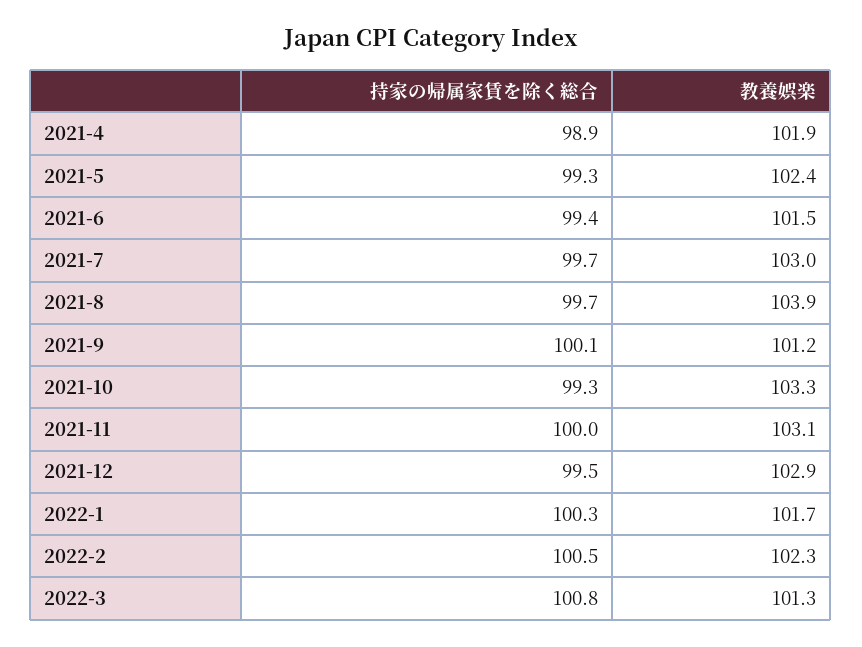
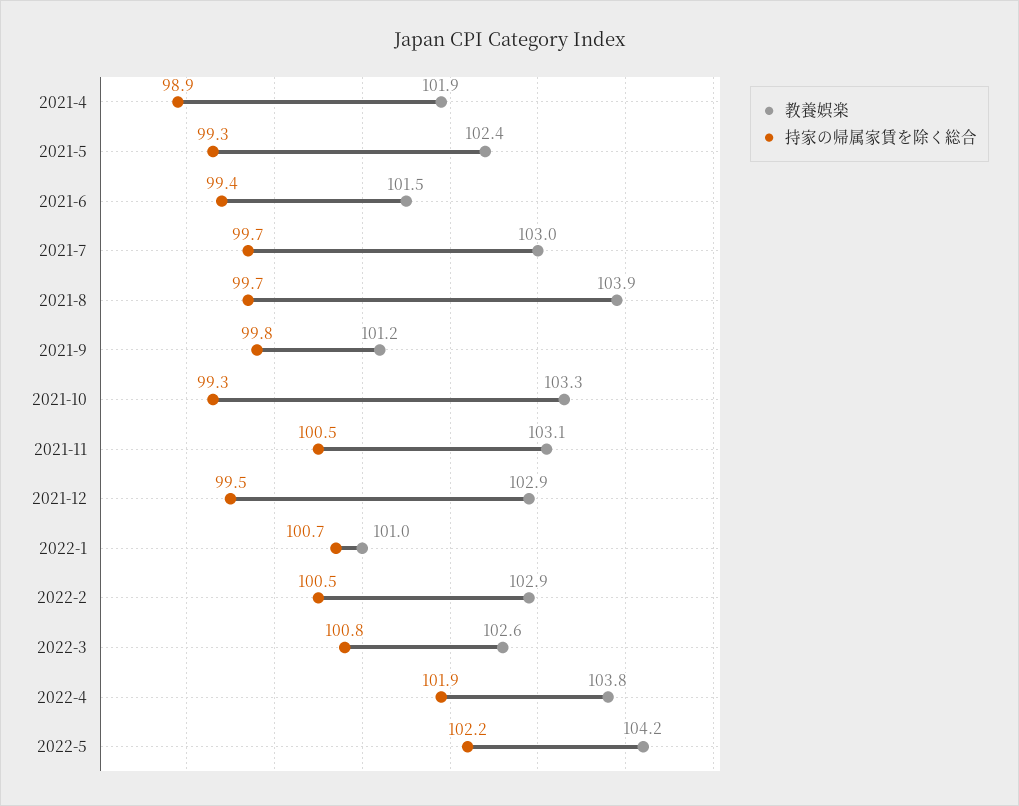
持家の帰属家賃を除く総合, 2021-9: 100.1 -> 99.8
持家の帰属家賃を除く総合, 2021-11: 100 -> 100.5
持家の帰属家賃を除く総合, 2022-1: 100.3 -> 100.7
教養娯楽, 2022-1: 101.7 -> 101
教養娯楽, 2022-2: 102.3 -> 102.9
教養娯楽, 2022-3: 101.3 -> 102.6
教養娯楽, 2022-4: none -> 103.8
持家の帰属家賃を除く総合, 2022-4: none -> 101.9
教養娯楽, 2022-5: none -> 104.2
持家の帰属家賃を除く総合, 2022-5: none -> 102.2

